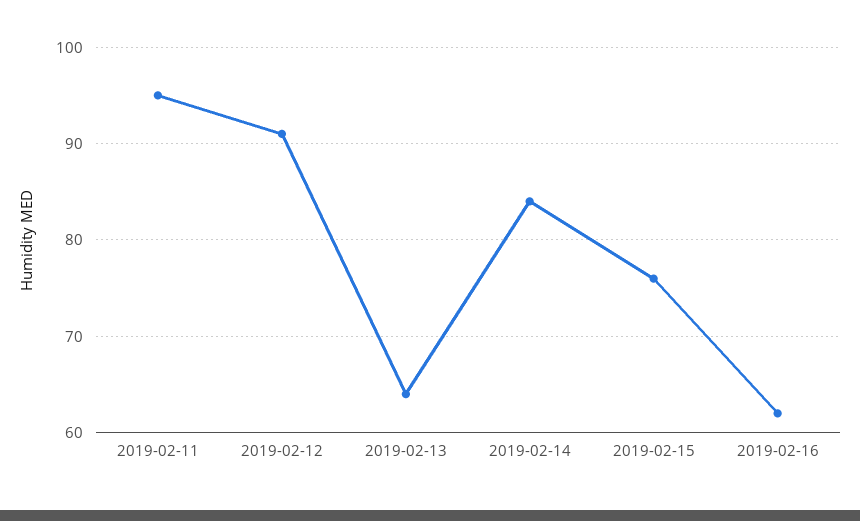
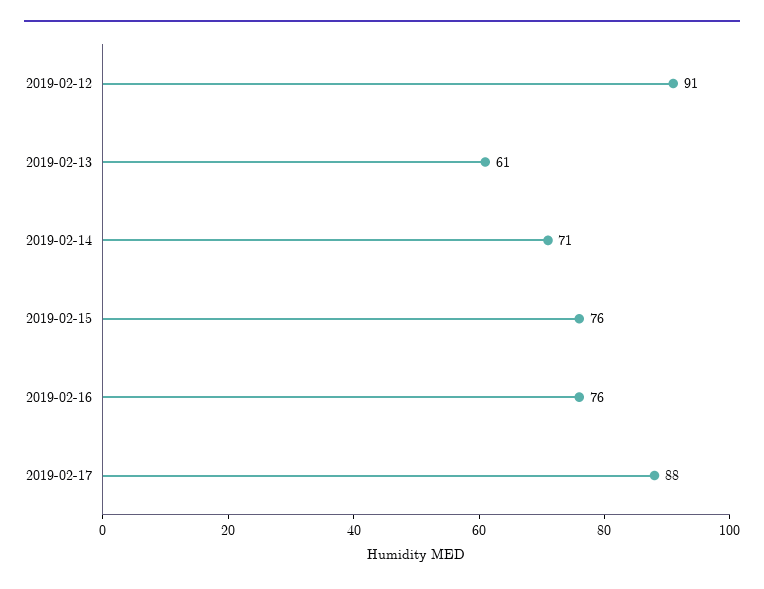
2019-02-11: 95 -> none
2019-02-13: 64 -> 61
2019-02-14: 84 -> 71
2019-02-16: 62 -> 76
2019-02-17: none -> 88

